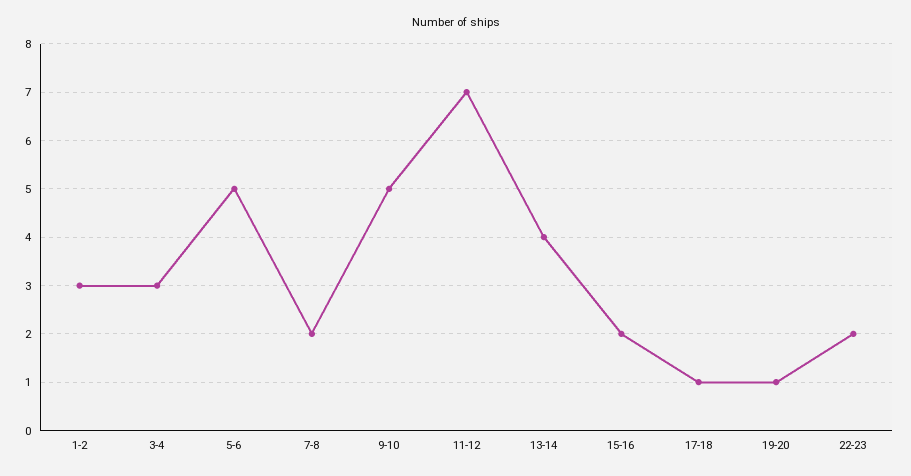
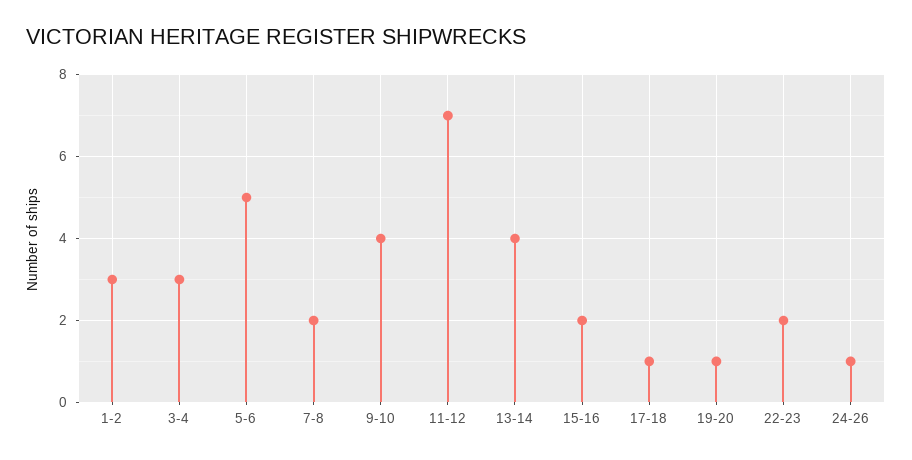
9-10: 5 -> 4
24-26: none -> 1

